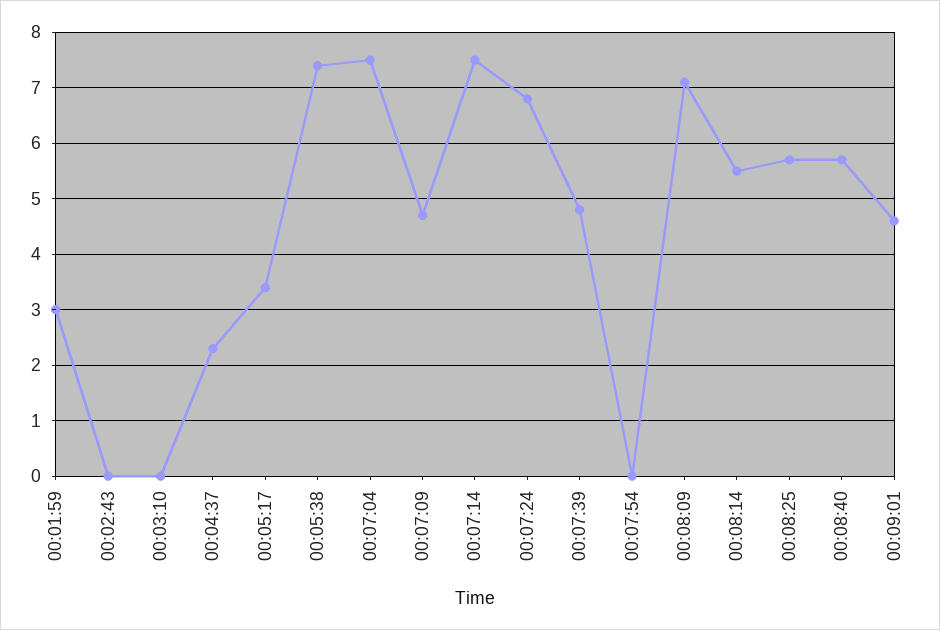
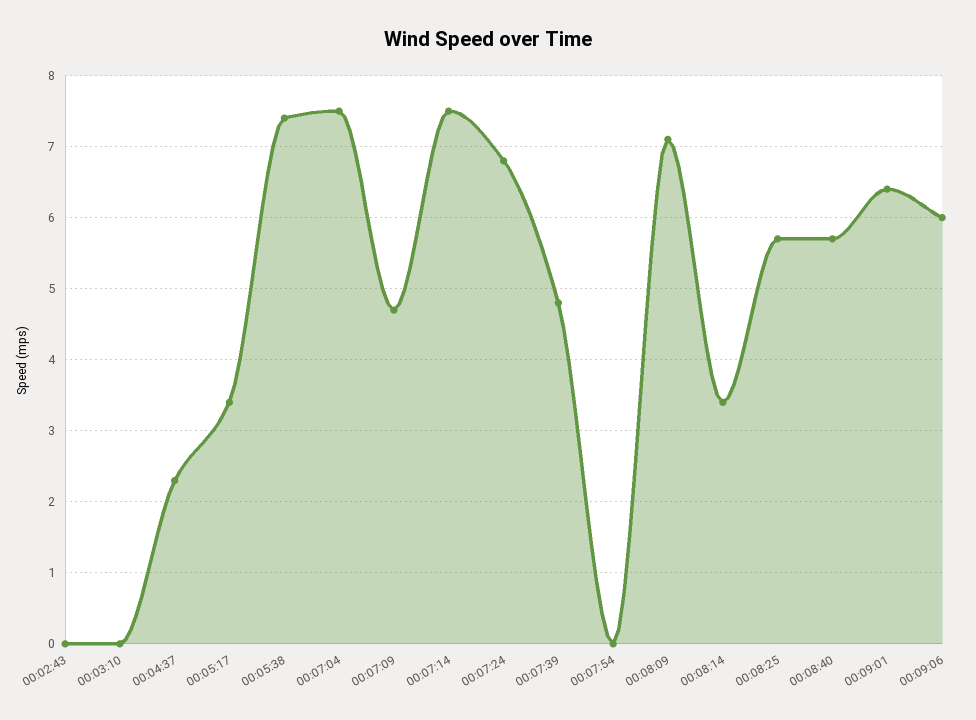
00:01:59: 3 -> none
00:08:14: 5.5 -> 3.4
00:09:01: 4.5 -> 6.4
00:09:06: none -> 6

